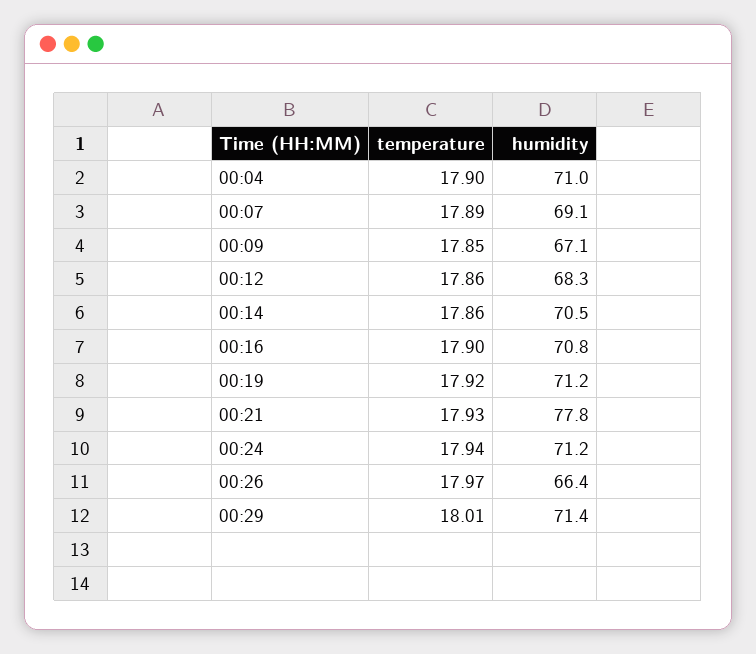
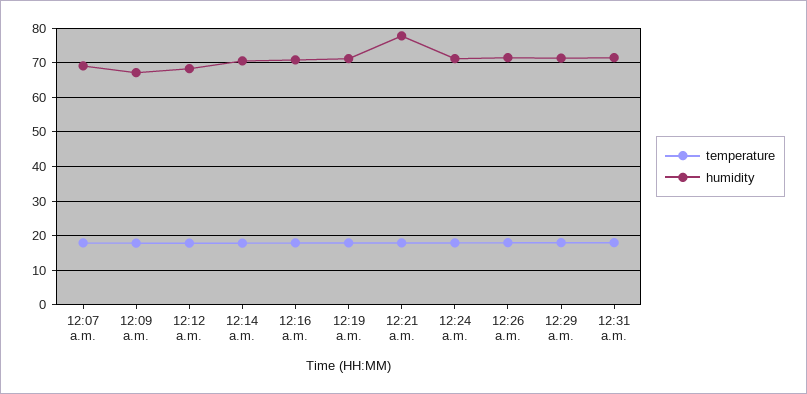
temperature, 00:04: 17.9 -> none
humidity, 00:04: 71 -> none
humidity, 00:26: 66.4 -> 72
temperature, 12:31 a.m.: none -> 18
humidity, 12:31 a.m.: none -> 72

